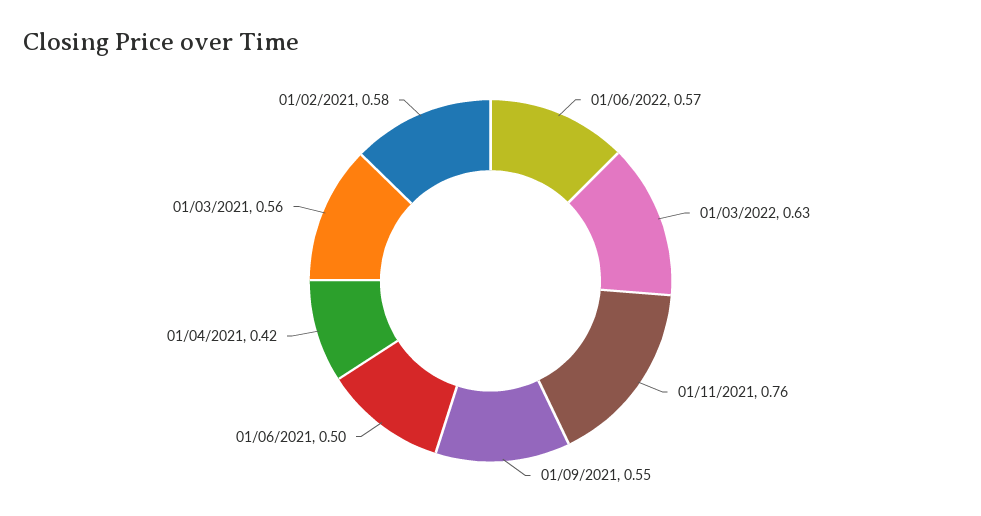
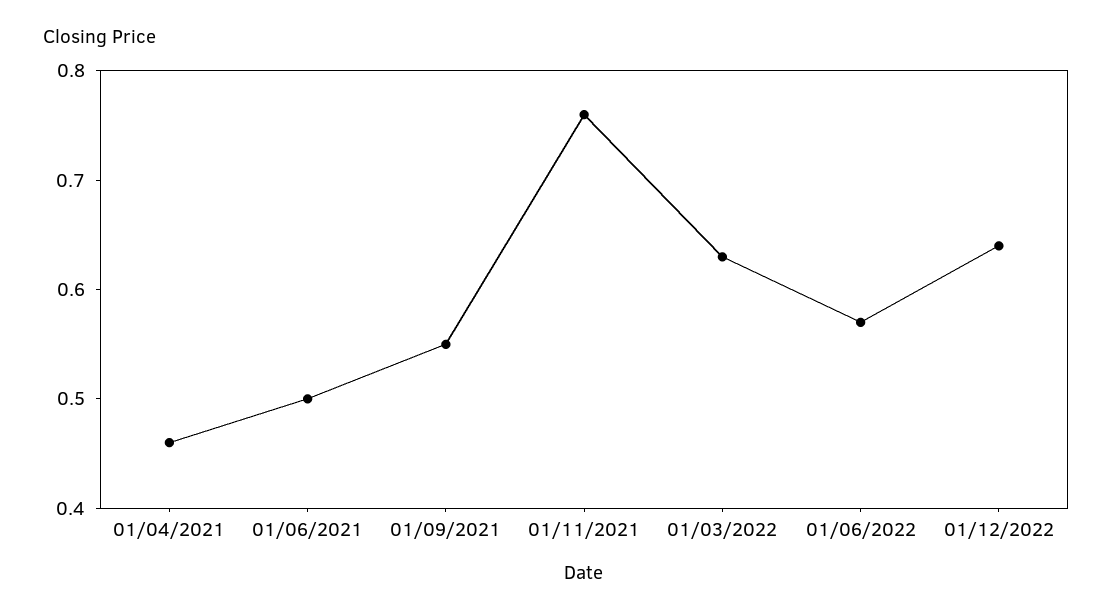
01/04/2021: 0.42 -> 0.46
01/03/2021: 0.56 -> none
01/02/2021: 0.58 -> none
01/12/2022: none -> 0.64

